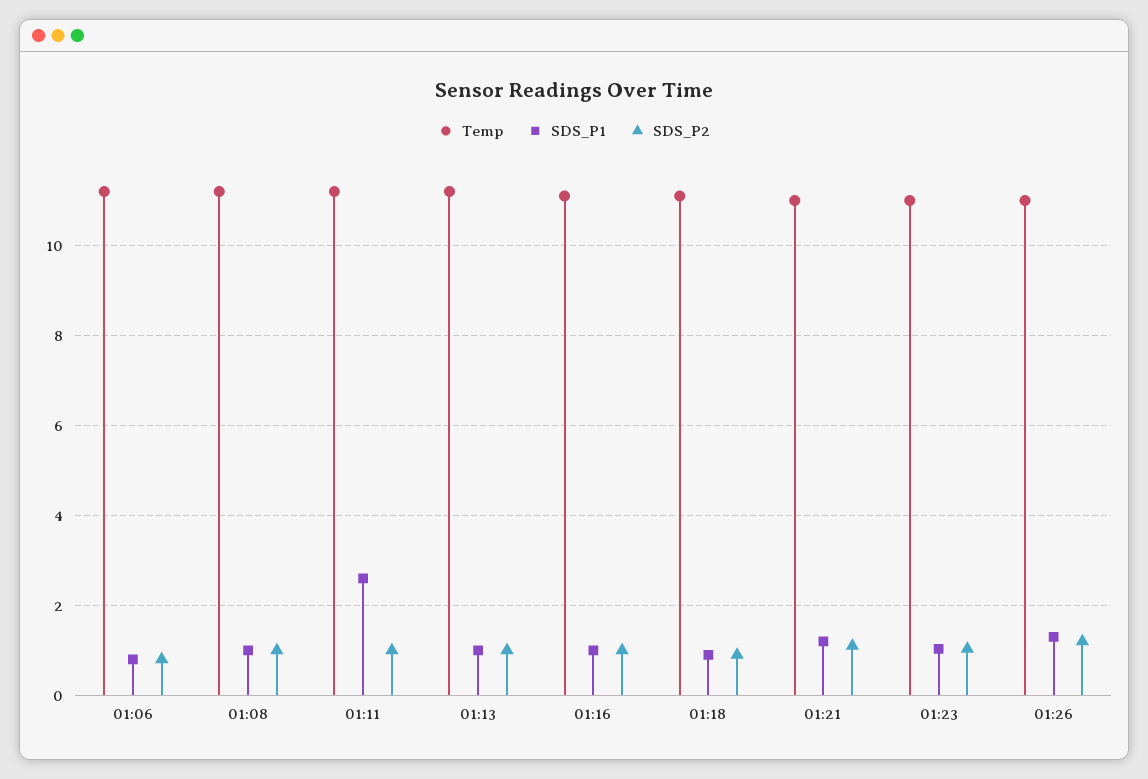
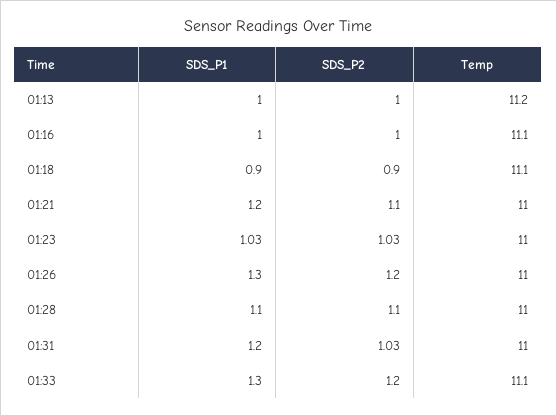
Temp, 01:06: 11.2 -> none
SDS_P1, 01:06: 0.8 -> none
SDS_P2, 01:06: 0.8 -> none
Temp, 01:08: 11.2 -> none
SDS_P1, 01:08: 1 -> none
SDS_P2, 01:08: 1 -> none
Temp, 01:11: 11.2 -> none
SDS_P1, 01:11: 2.6 -> none
SDS_P2, 01:11: 1 -> none
SDS_P1, 01:28: none -> 1.1
SDS_P2, 01:28: none -> 1.1
Temp, 01:28: none -> 11
SDS_P1, 01:31: none -> 1.2
SDS_P2, 01:31: none -> 1.03
Temp, 01:31: none -> 11
SDS_P1, 01:33: none -> 1.3
SDS_P2, 01:33: none -> 1.2
Temp, 01:33: none -> 11.1

